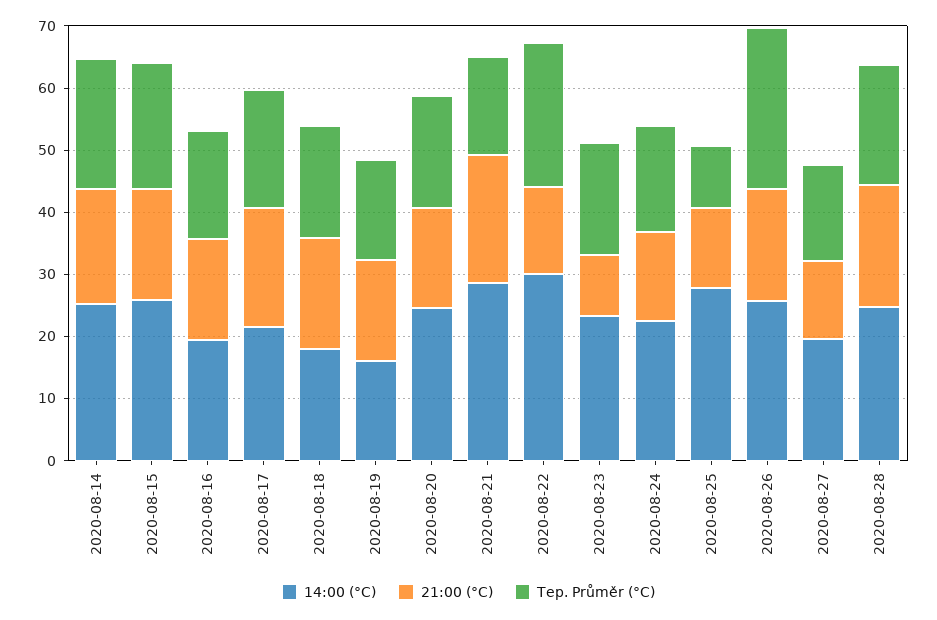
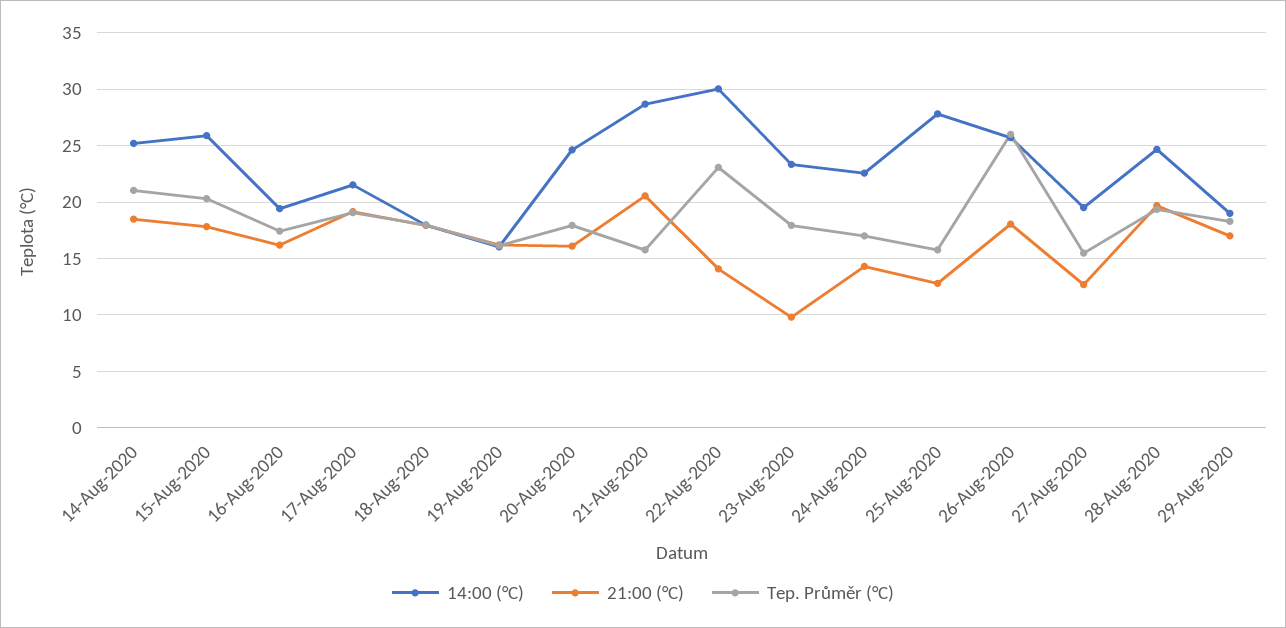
Tep. Průměr (°C), 2020-08-25: 10 -> 16
14:00 (°C), 29-Aug-2020: none -> 19
21:00 (°C), 29-Aug-2020: none -> 17
Tep. Průměr (°C), 29-Aug-2020: none -> 18

